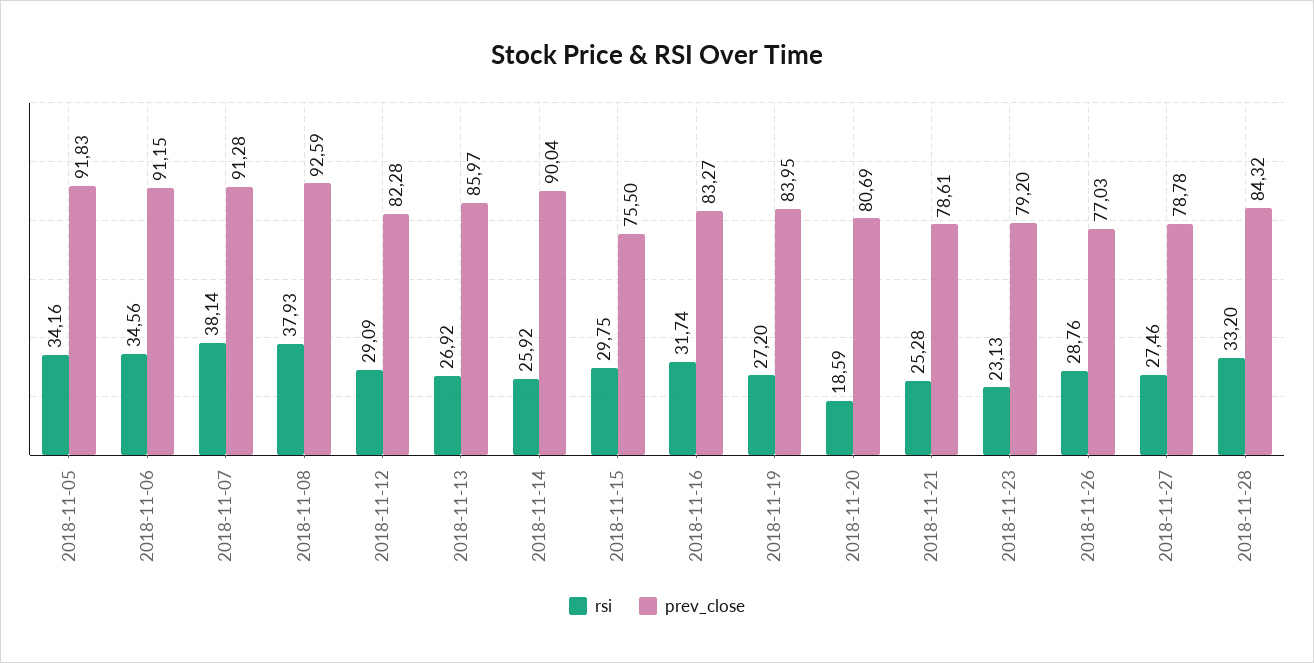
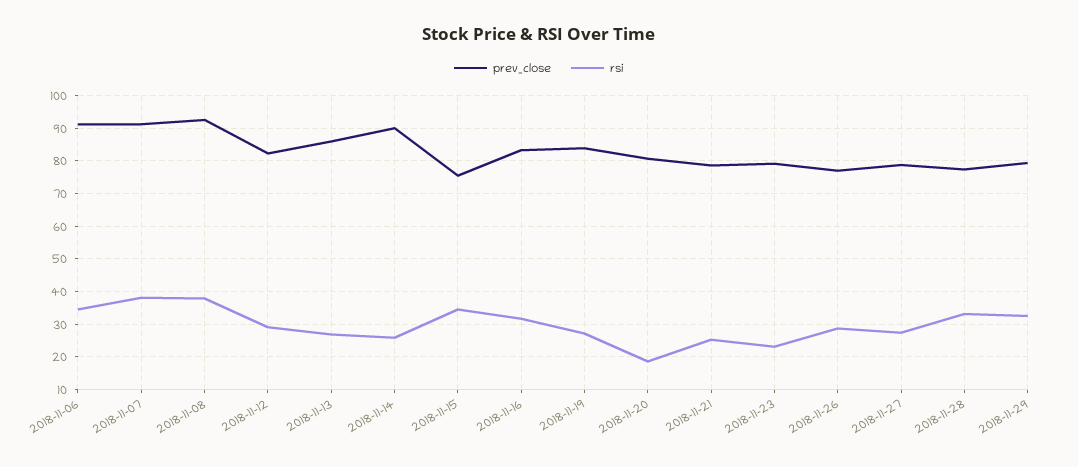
rsi, 2018-11-05: 34.16 -> none
prev_close, 2018-11-05: 91.83 -> none
rsi, 2018-11-15: 29.75 -> 34
prev_close, 2018-11-28: 84.32 -> 78
prev_close, 2018-11-29: none -> 80
rsi, 2018-11-29: none -> 32

